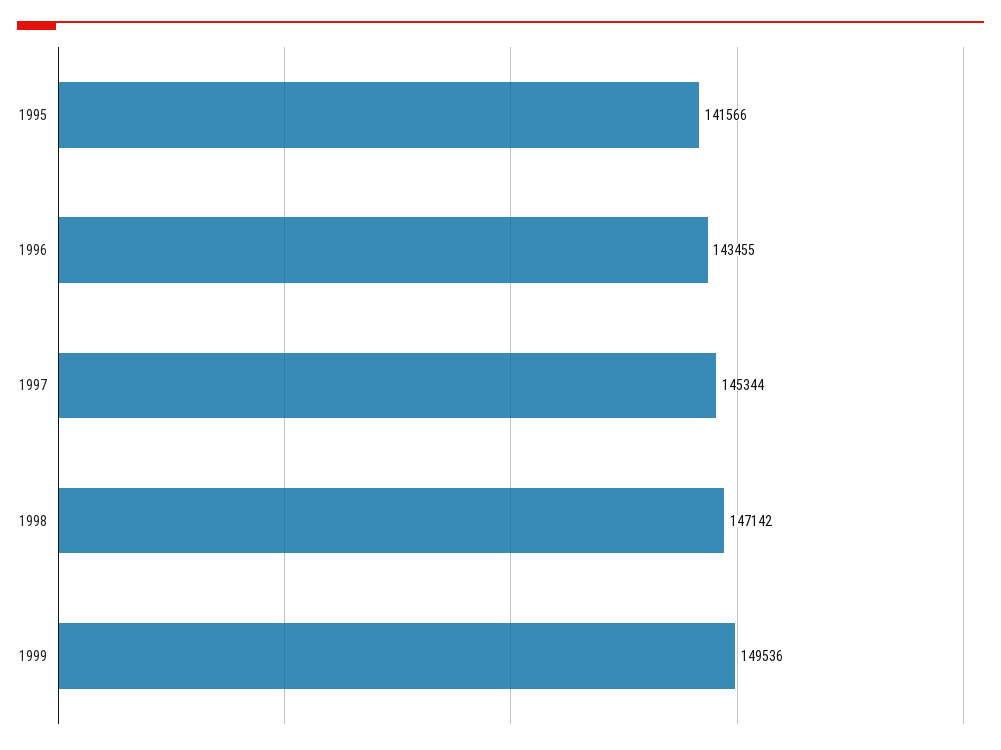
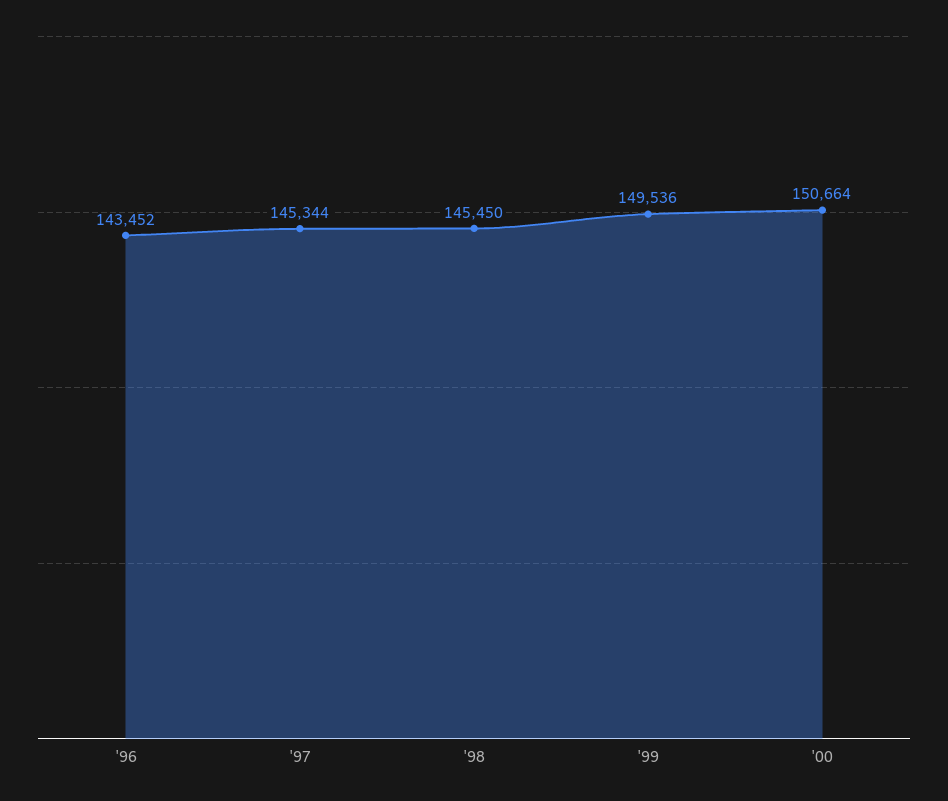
1995: 141566 -> none
1996: 143455 -> 143452
1998: 147142 -> 145450
'00: none -> 150664

